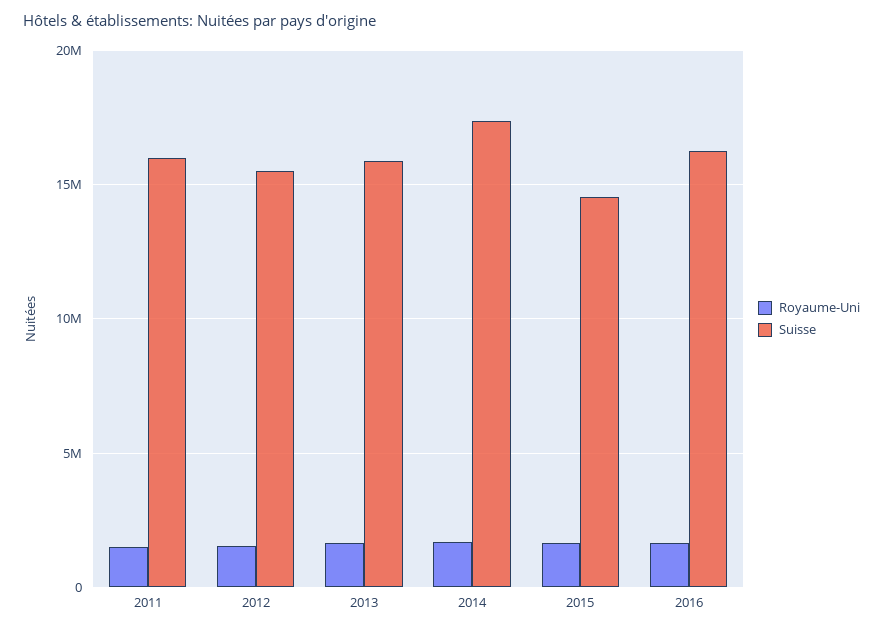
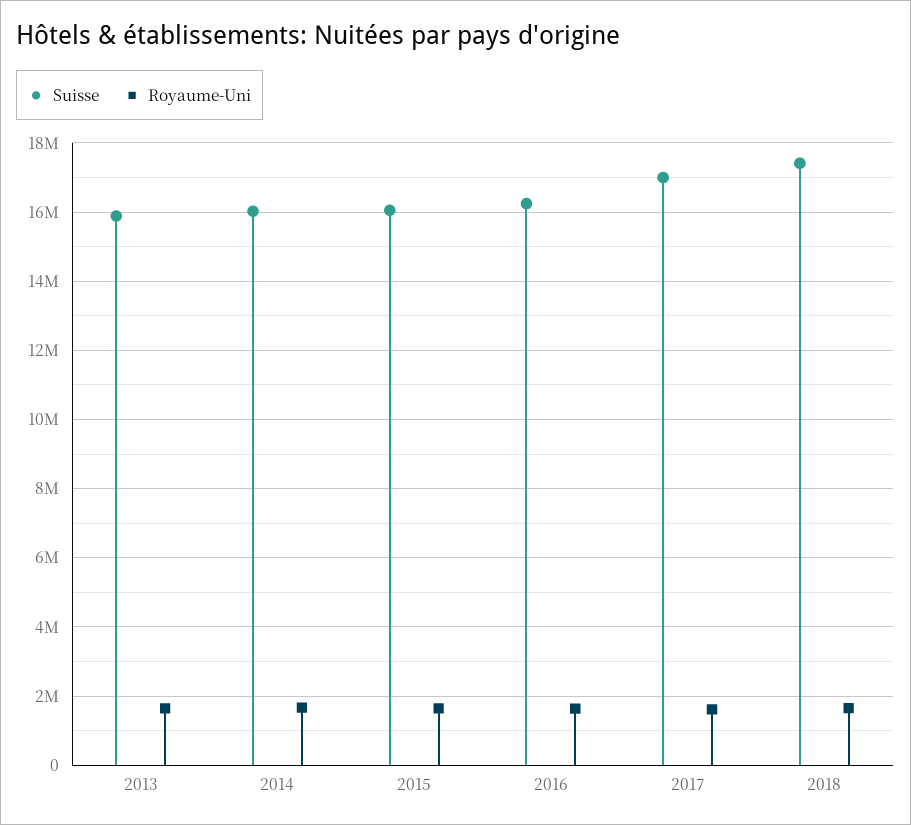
Royaume-Uni, 2011: 1500000 -> none
Suisse, 2011: 16000000 -> none
Royaume-Uni, 2012: 1500000 -> none
Suisse, 2012: 15500000 -> none
Suisse, 2014: 17500000 -> 16000000
Suisse, 2015: 14500000 -> 16000000
Suisse, 2017: none -> 17000000
Royaume-Uni, 2017: none -> 1600000
Suisse, 2018: none -> 17400000
Royaume-Uni, 2018: none -> 1600000

